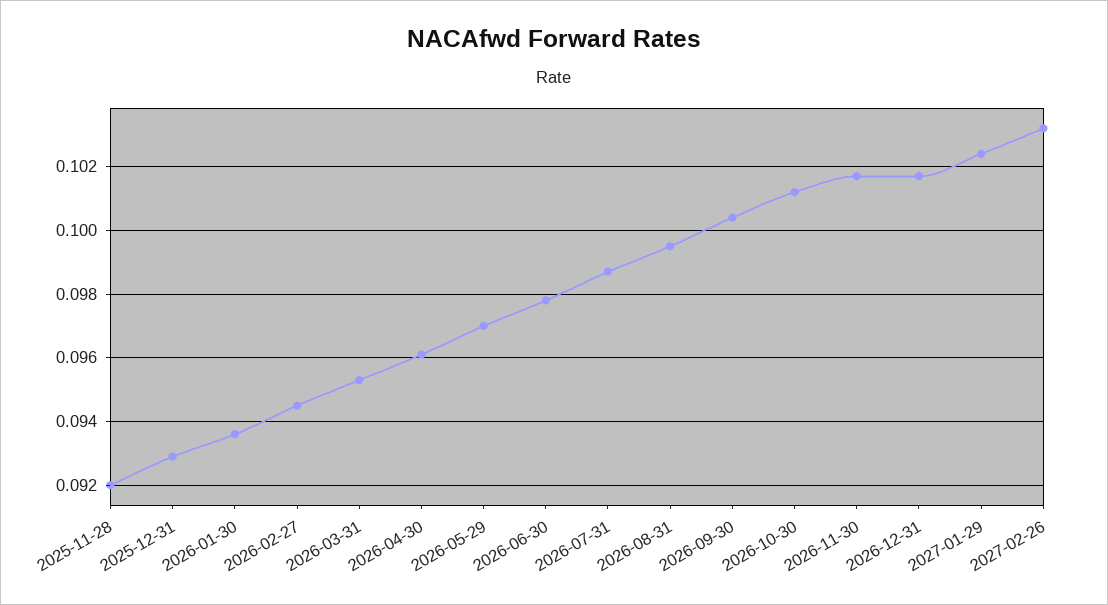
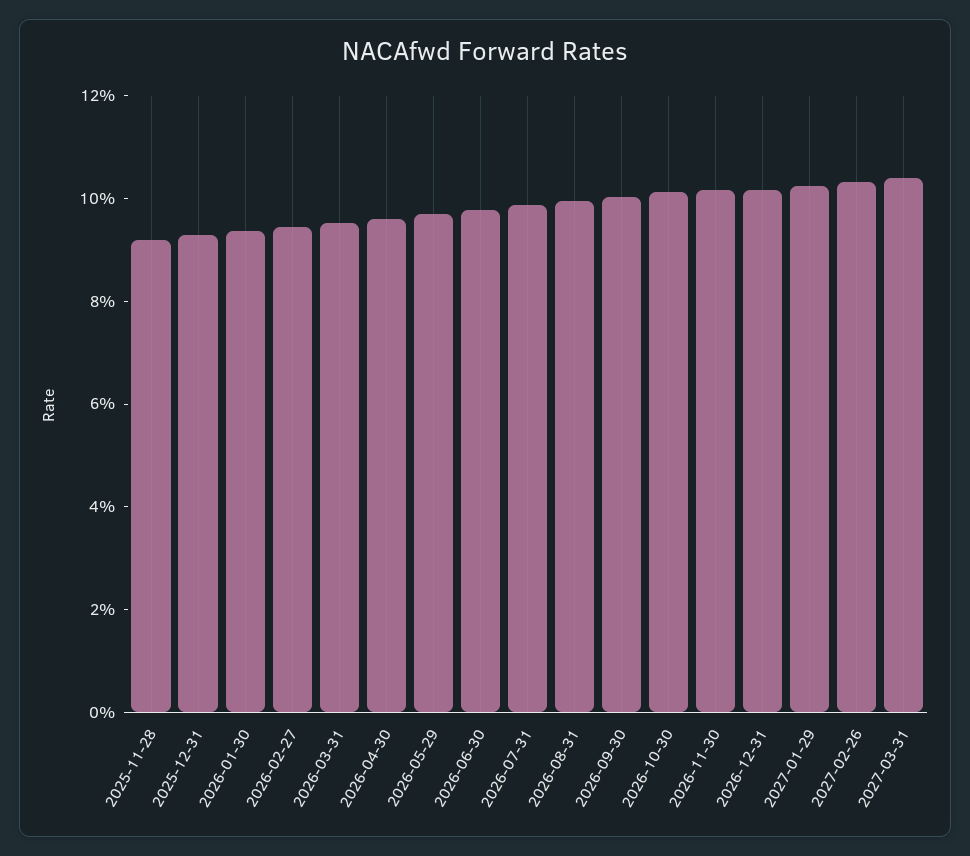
2027-03-31: none -> 0.105

